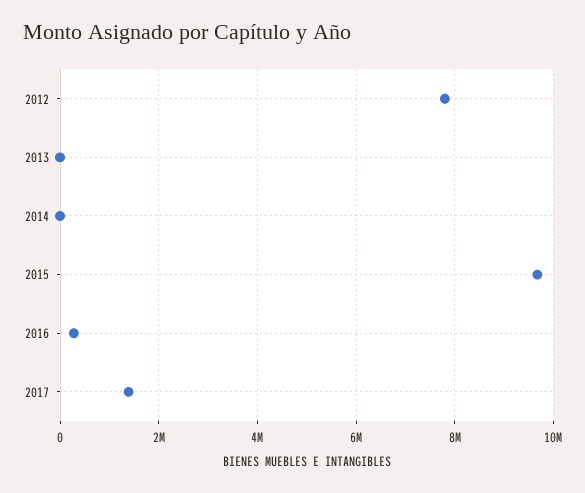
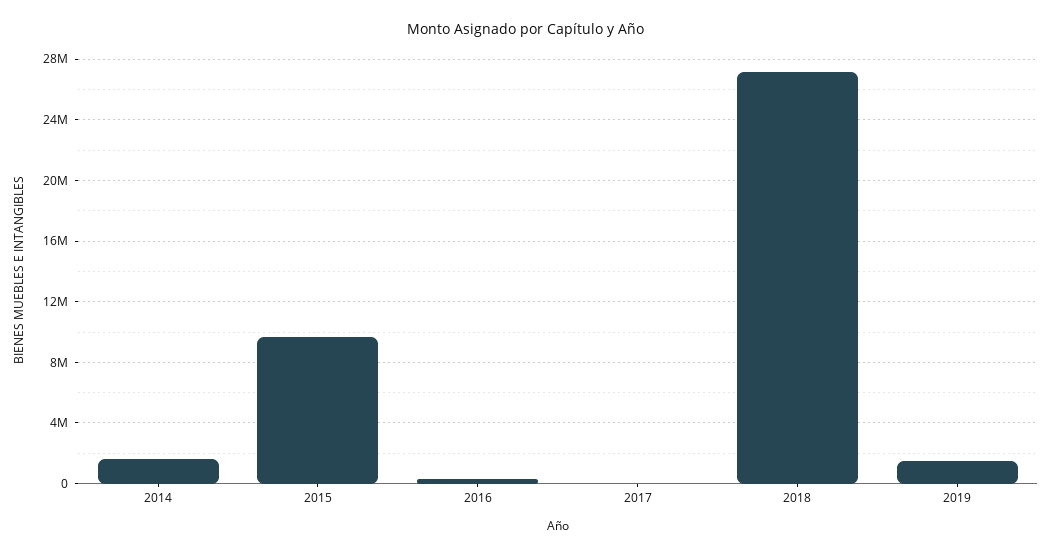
2012: 7800000 -> none
2013: 0 -> none
2014: 0 -> 1500000
2017: 1400000 -> 0
2018: none -> 27000000
2019: none -> 1500000

